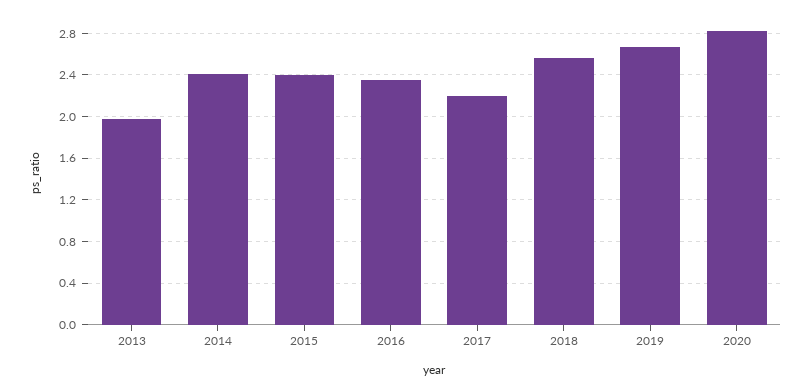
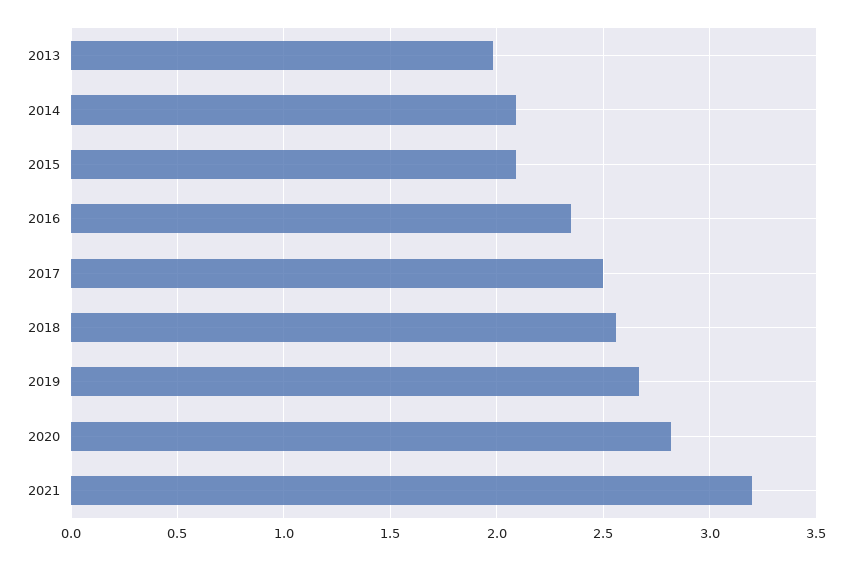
2014: 2.4 -> 2.1
2015: 2.4 -> 2.1
2017: 2.2 -> 2.5
2021: none -> 3.2

